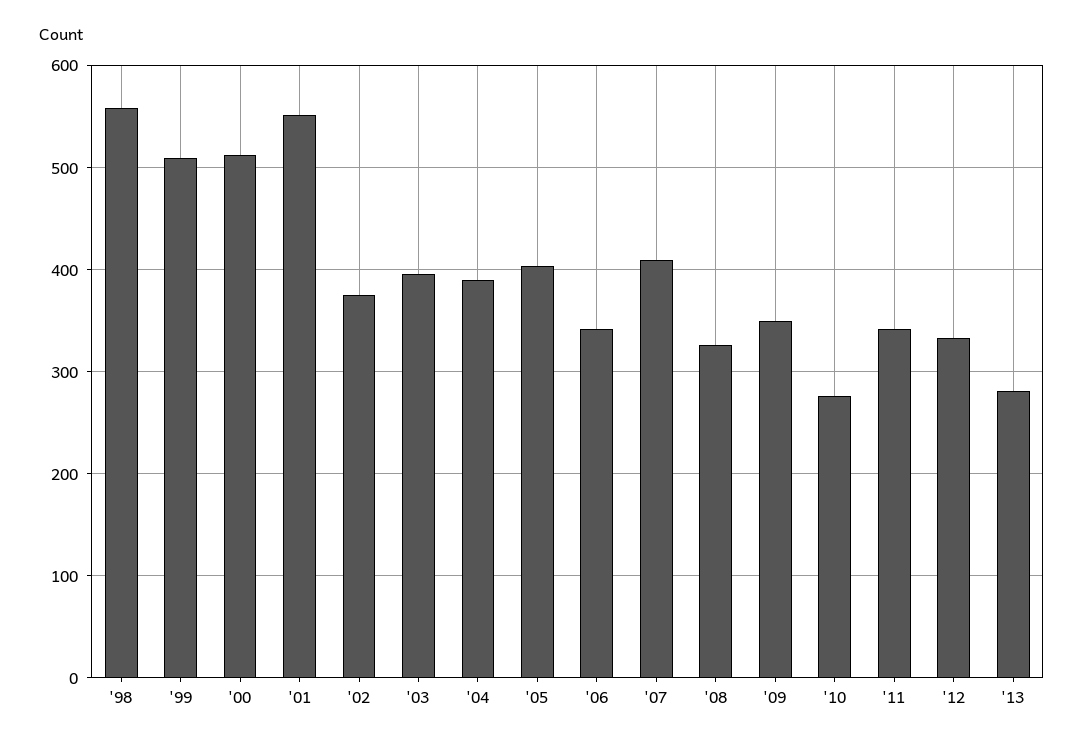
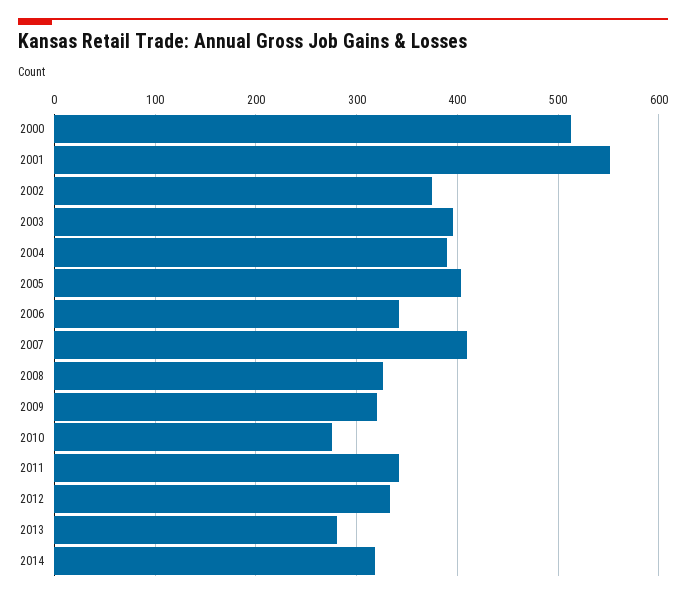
'98: 560 -> none
'99: 510 -> none
'09: 350 -> 320
2014: none -> 320

